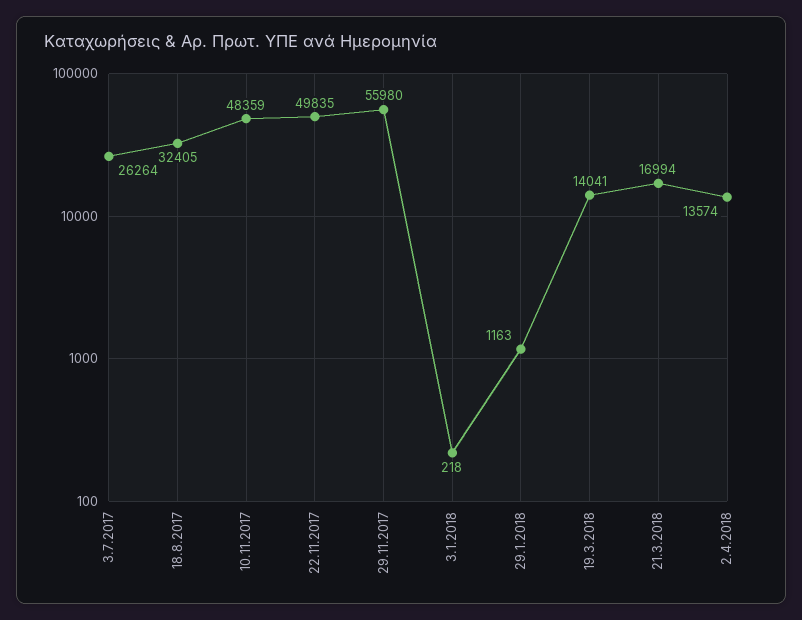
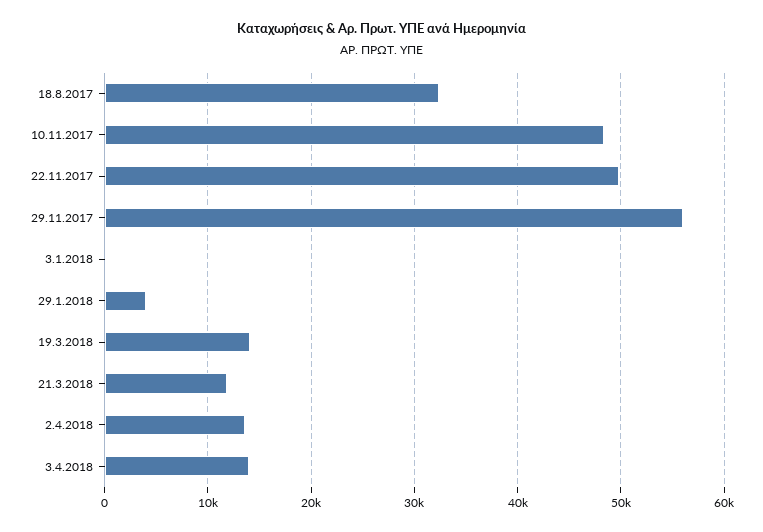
3.7.2017: 26264 -> none
29.1.2018: 1163 -> 4000
21.3.2018: 16994 -> 12000
3.4.2018: none -> 14000

